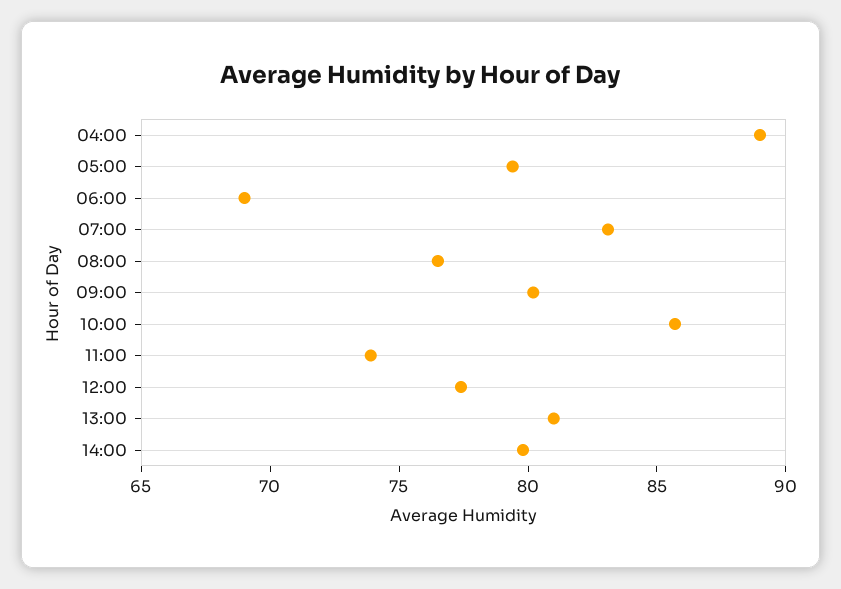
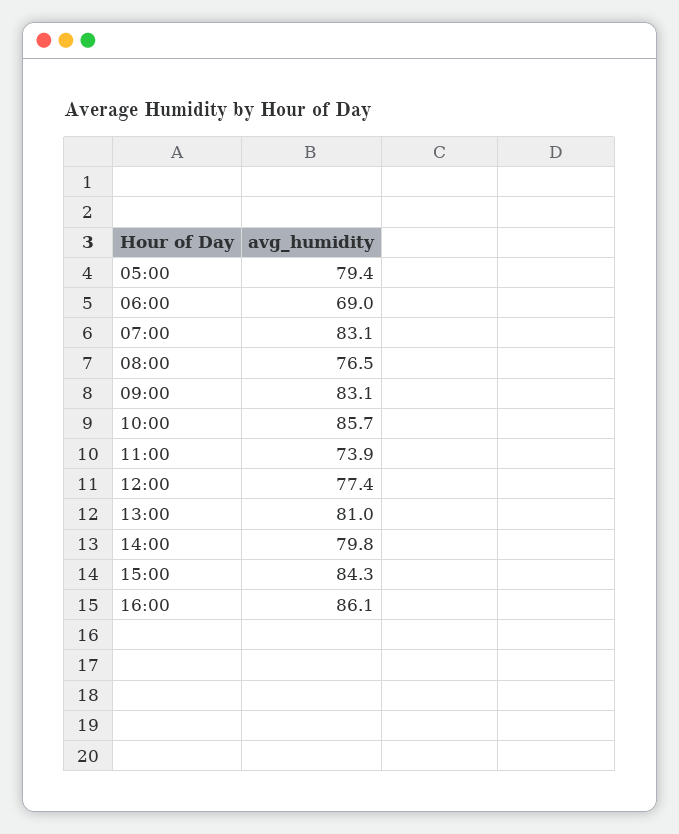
04:00: 89 -> none
09:00: 80 -> 83.1
15:00: none -> 84.3
16:00: none -> 86.1

